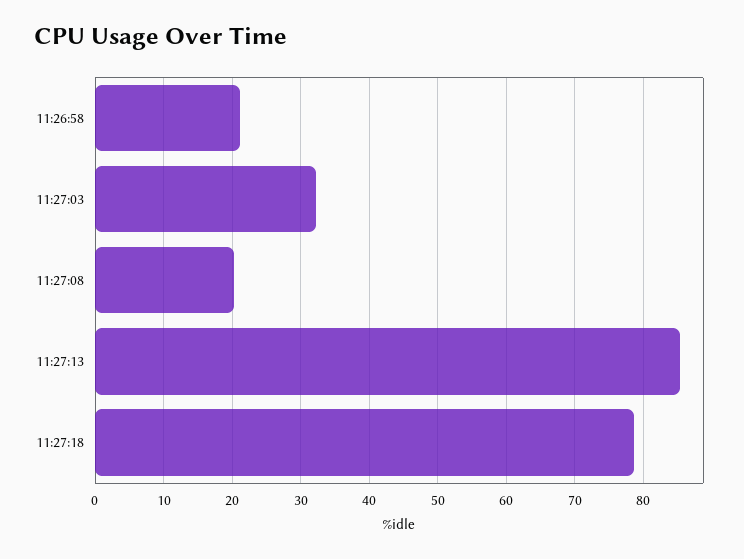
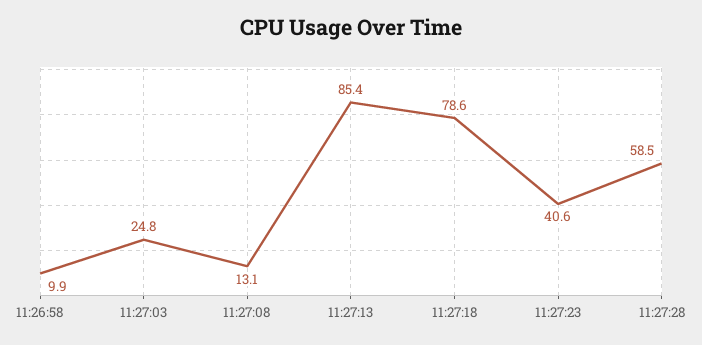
11:26:58: 21 -> 9.9
11:27:03: 32 -> 24.8
11:27:08: 20 -> 13.1
11:27:23: none -> 40.6
11:27:28: none -> 58.5

